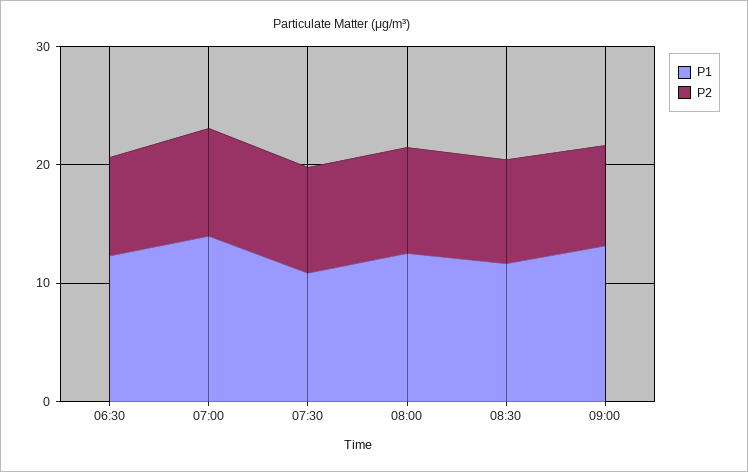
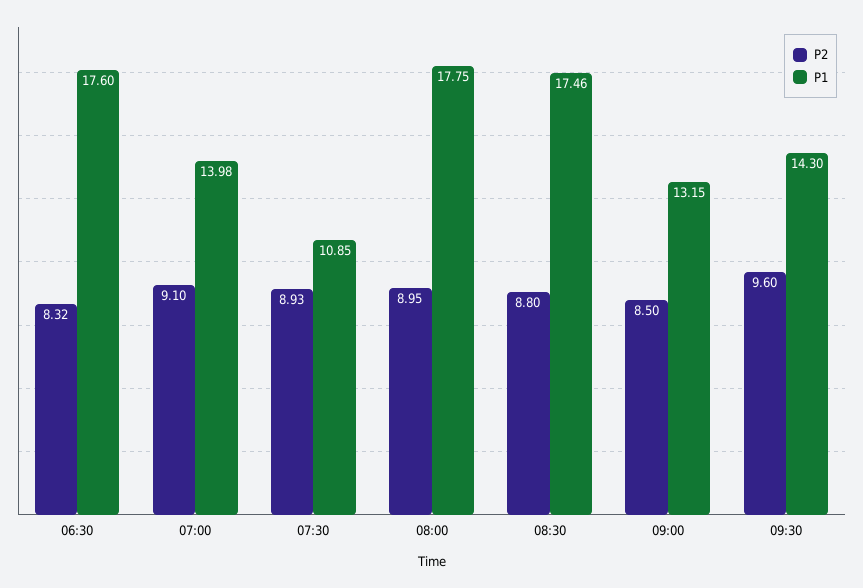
P1, 06:30: 12 -> 17.6
P1, 08:00: 12 -> 17.75
P1, 08:30: 12 -> 17.46
P2, 09:30: none -> 9.6
P1, 09:30: none -> 14.3

